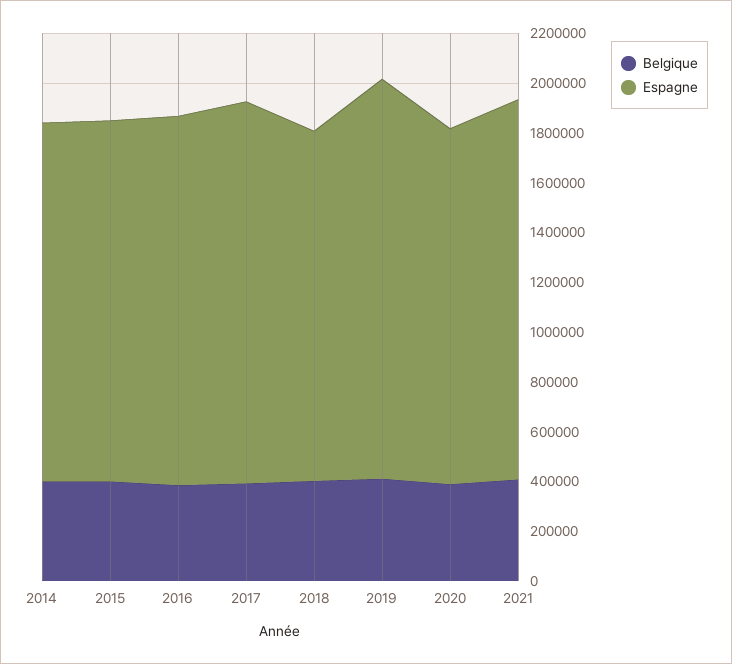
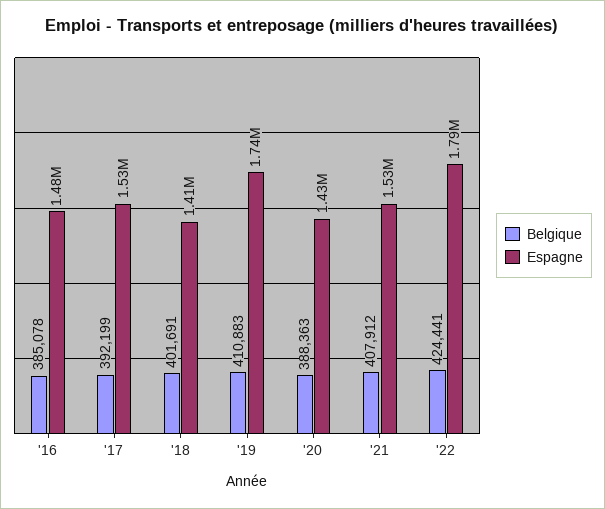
Belgique, 2014: 400000 -> none
Espagne, 2014: 1450000 -> none
Belgique, 2015: 400000 -> none
Espagne, 2015: 1450000 -> none
Espagne, 2019: 1600000 -> 1740000
Belgique, '22: none -> 424441
Espagne, '22: none -> 1790000

